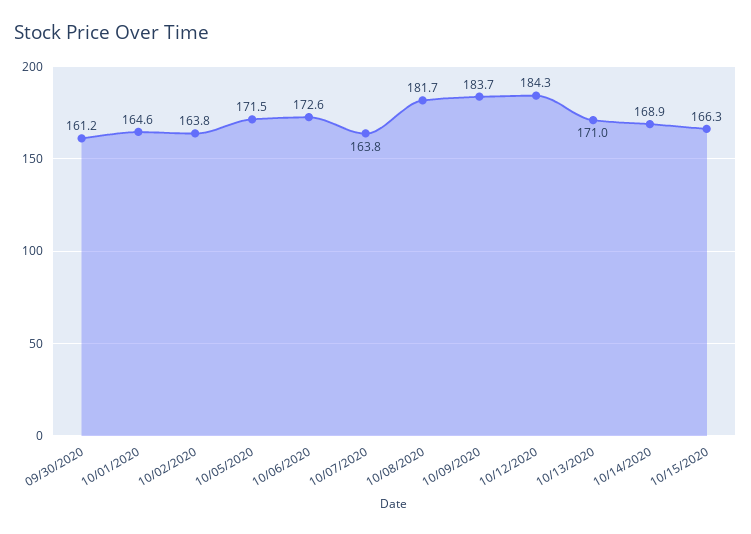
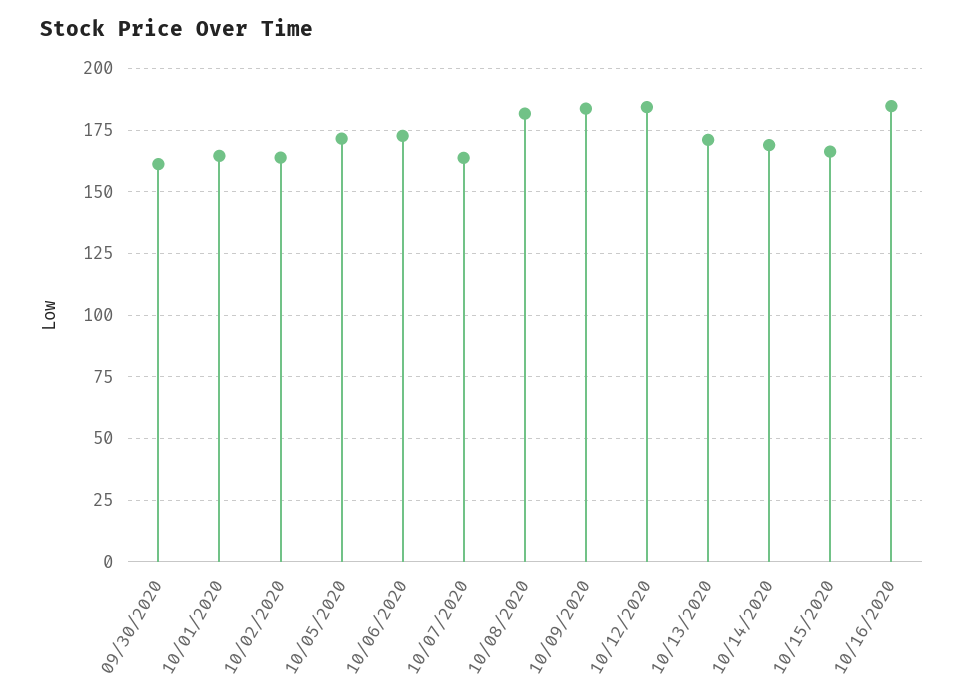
10/16/2020: none -> 185

